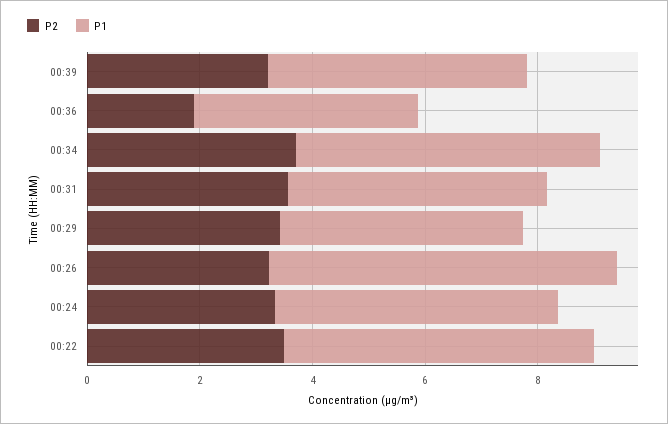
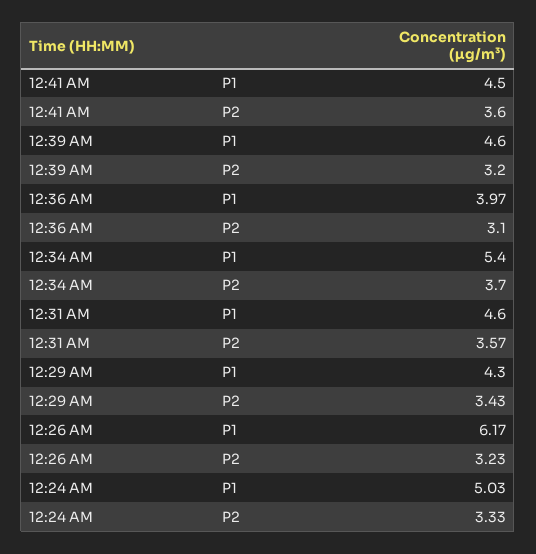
P2, 00:36: 2 -> 3.1
P2, 00:22: 3.5 -> none
P1, 00:22: 5.5 -> none
P1, 12:41 AM: none -> 4.5
P2, 12:41 AM: none -> 3.6

